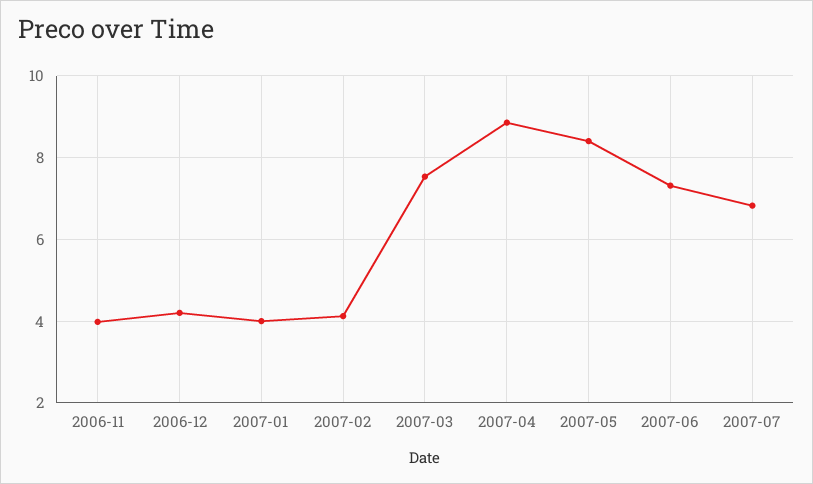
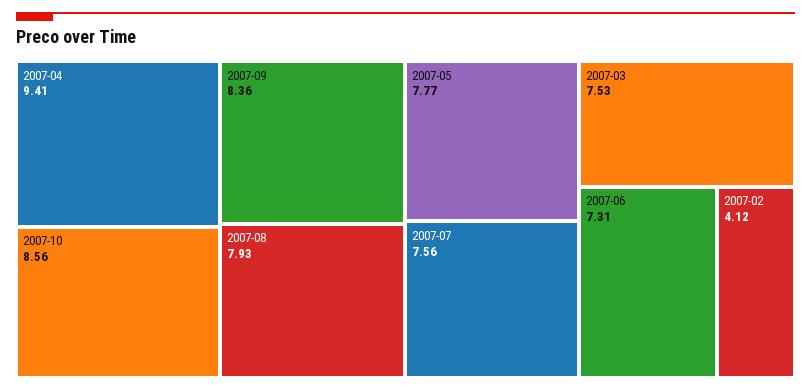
2006-11: 4 -> none
2006-12: 4.2 -> none
2007-01: 4 -> none
2007-04: 8.8 -> 9.41
2007-05: 8.4 -> 7.77
2007-07: 6.8 -> 7.56
2007-10: none -> 8.56
2007-09: none -> 8.36
2007-08: none -> 7.93

